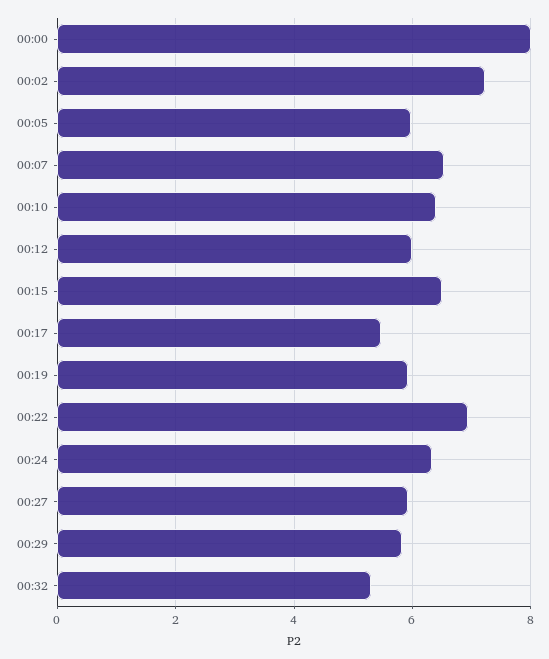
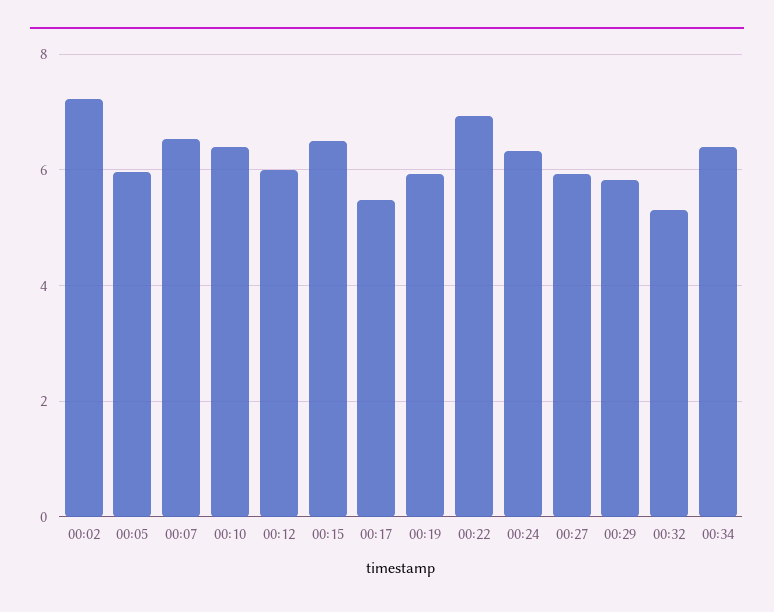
00:00: 8 -> none
00:34: none -> 6.4

